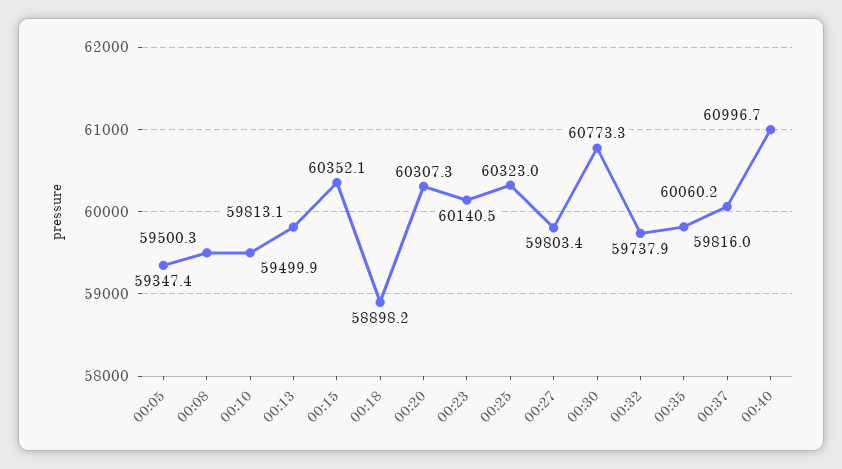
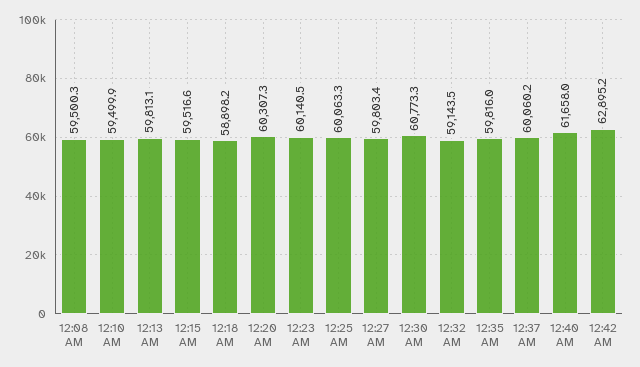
00:05: 59347.4 -> none
00:15: 60352.1 -> 59516.6
00:25: 60323 -> 60063.3
00:32: 59737.9 -> 59143.5
00:40: 60996.7 -> 61658
12:42 AM: none -> 62895.2

